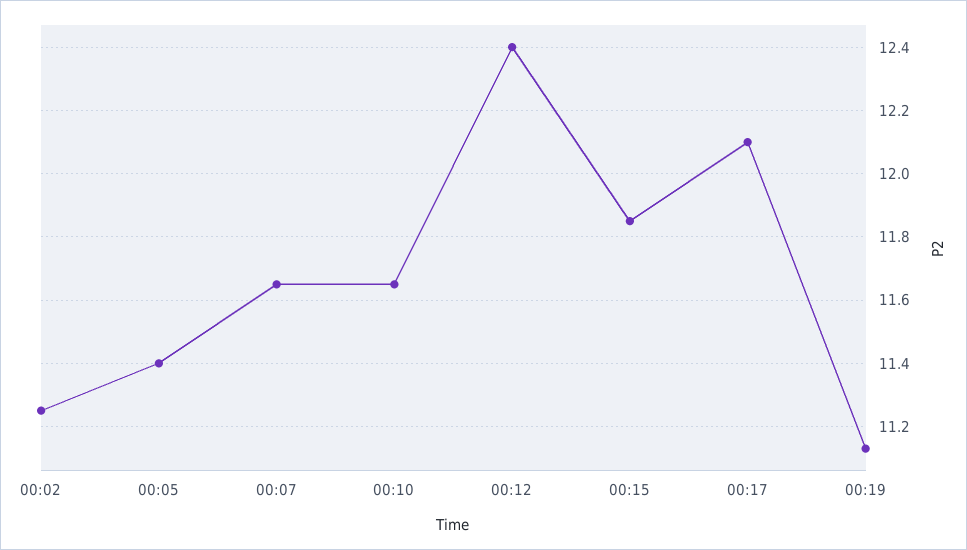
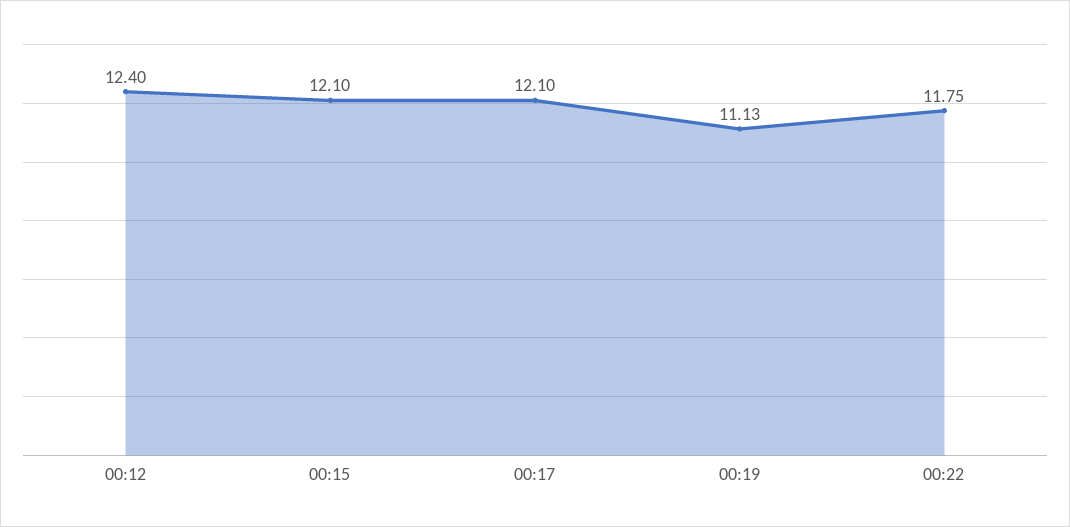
00:02: 11.25 -> none
00:05: 11.4 -> none
00:07: 11.65 -> none
00:10: 11.65 -> none
00:15: 11.85 -> 12.1
00:22: none -> 11.75

